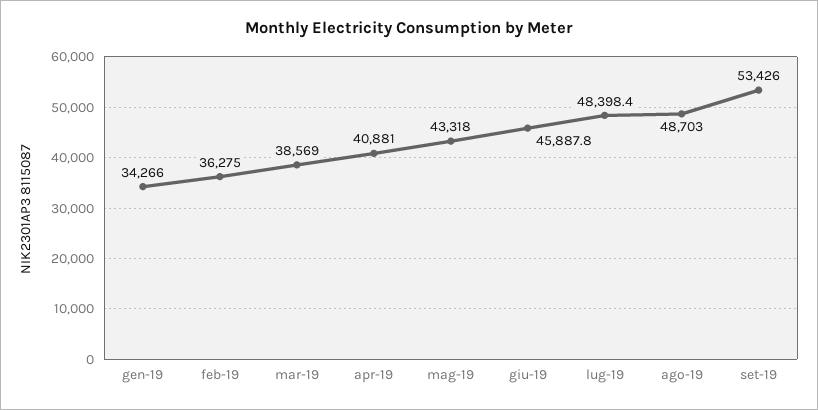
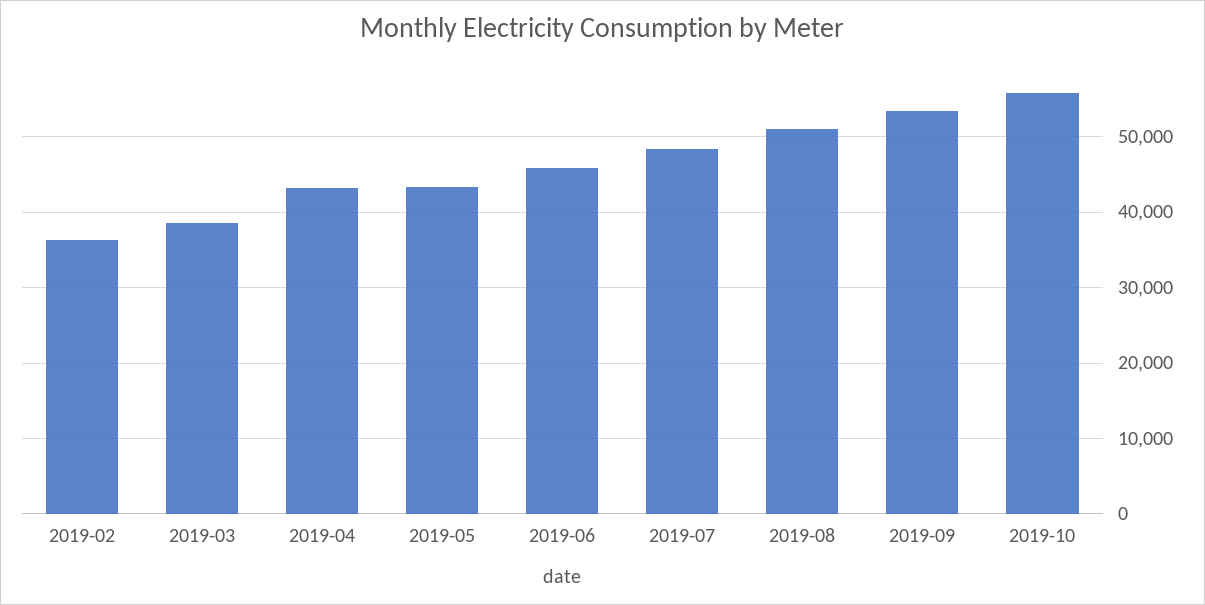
gen-19: 34266 -> none
apr-19: 40881 -> 43000
ago-19: 48703 -> 51000
2019-10: none -> 56000

